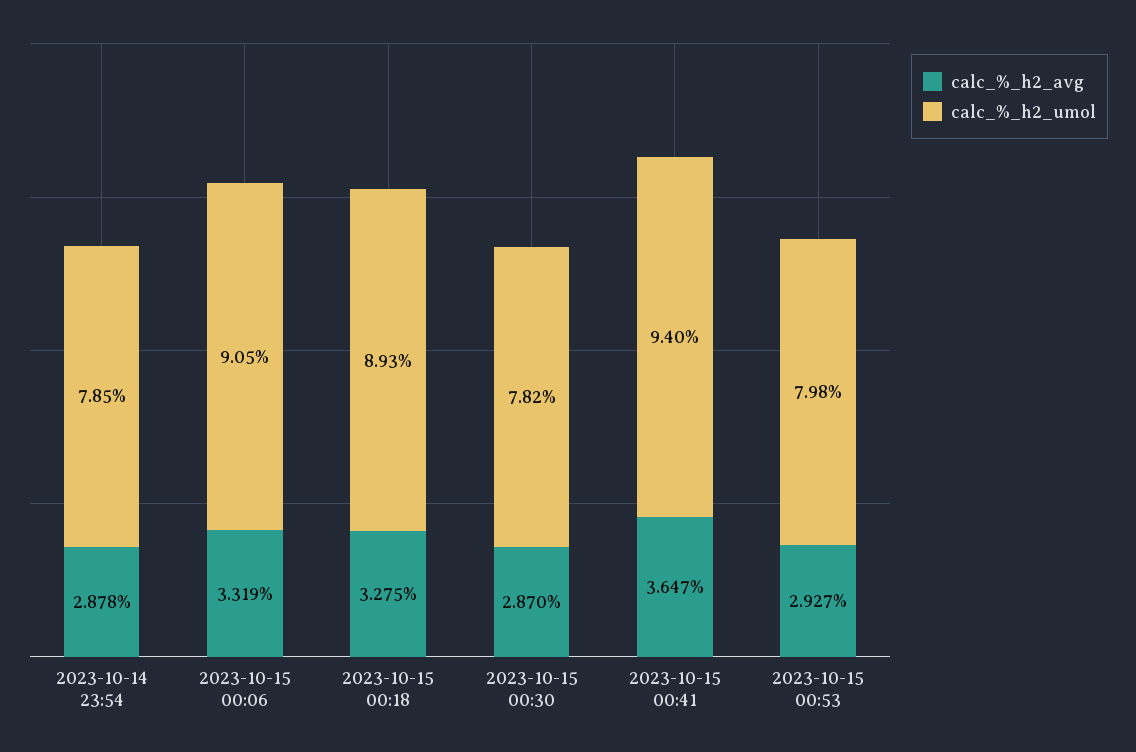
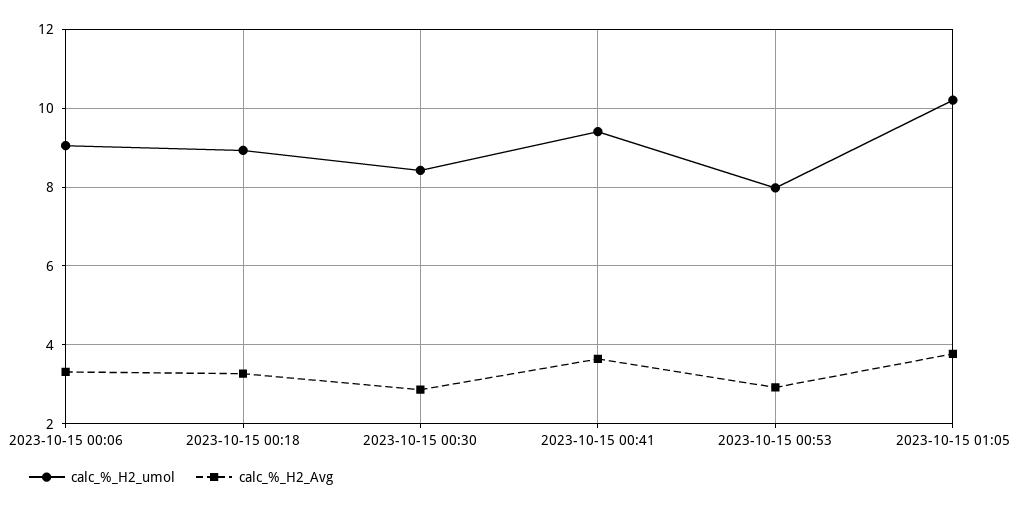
calc_%_h2_avg, 2023-10-14 23:54: 2.878 -> none
calc_%_h2_umol, 2023-10-14 23:54: 7.85 -> none
calc_%_h2_umol, 2023-10-15 00:30: 7.82 -> 8.4
calc_%_h2_umol, 2023-10-15 01:05: none -> 10.2
calc_%_h2_avg, 2023-10-15 01:05: none -> 3.8

